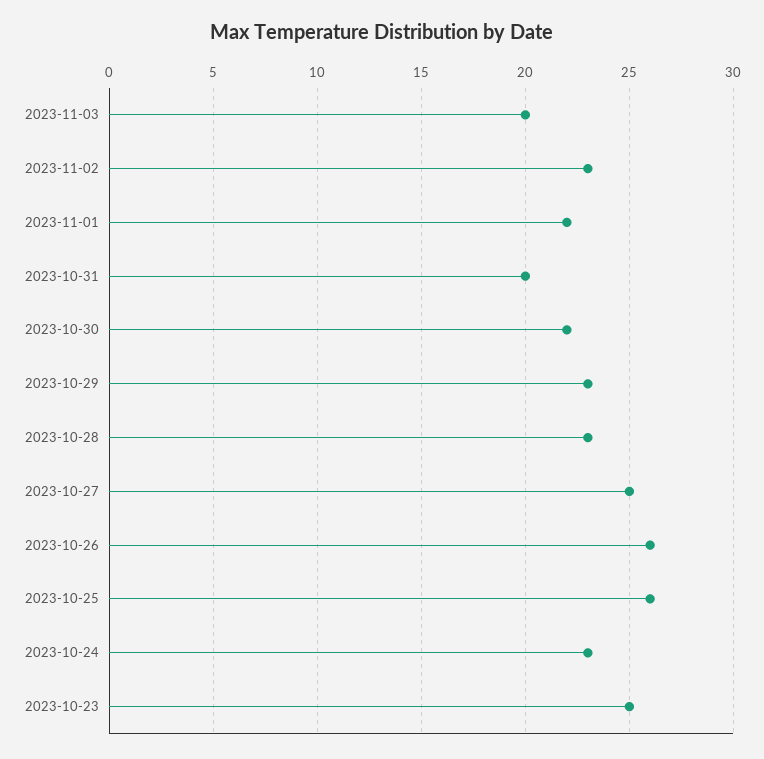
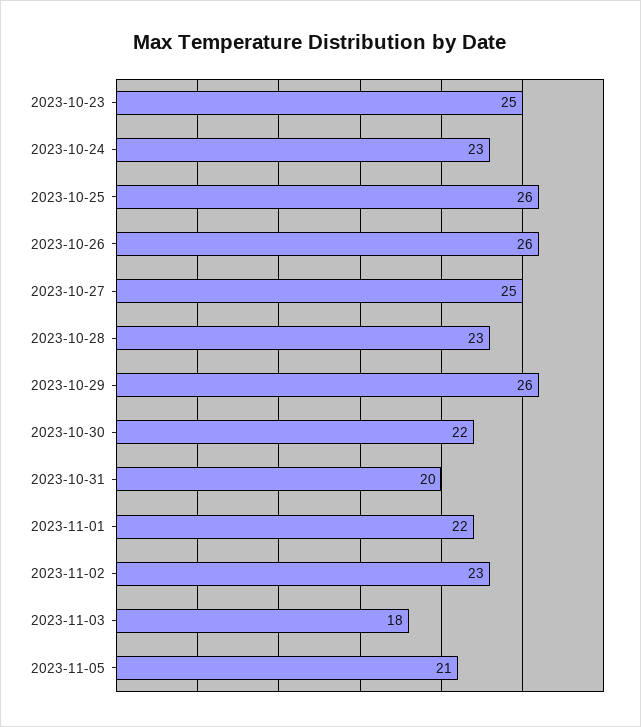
2023-11-03: 20 -> 18
2023-10-29: 23 -> 26
2023-11-05: none -> 21

